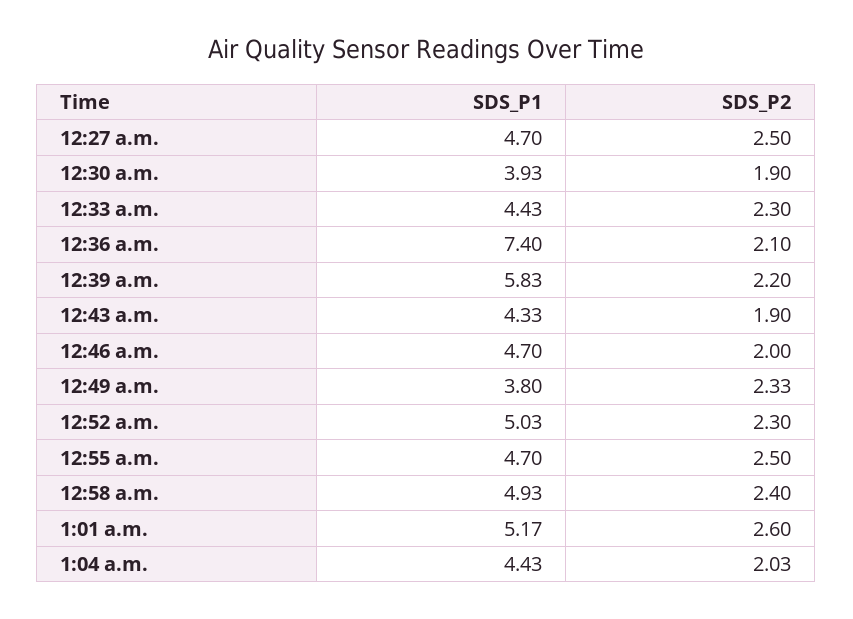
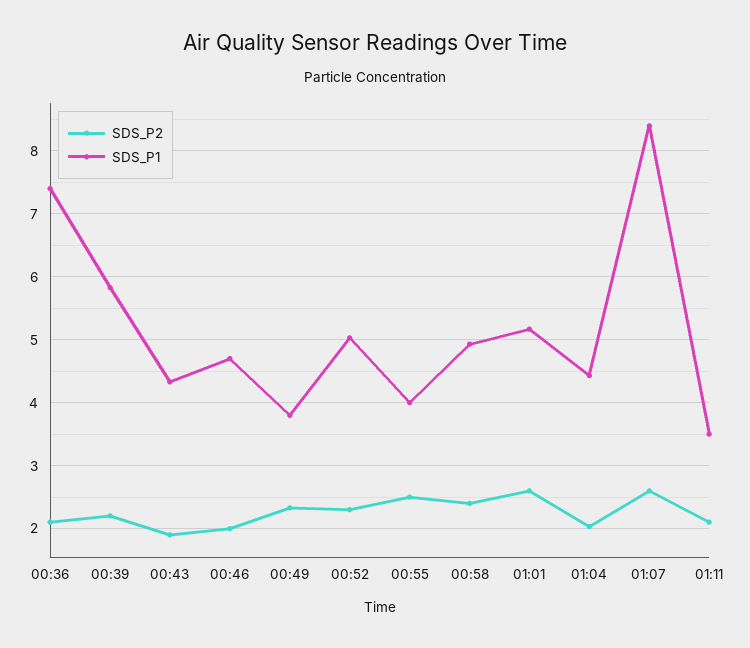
SDS_P1, 12:27 a.m.: 4.7 -> none
SDS_P2, 12:27 a.m.: 2.5 -> none
SDS_P1, 12:30 a.m.: 3.93 -> none
SDS_P2, 12:30 a.m.: 1.9 -> none
SDS_P1, 12:33 a.m.: 4.43 -> none
SDS_P2, 12:33 a.m.: 2.3 -> none
SDS_P1, 12:55 a.m.: 4.7 -> 4
SDS_P2, 01:07: none -> 2.6
SDS_P1, 01:07: none -> 8.4
SDS_P2, 01:11: none -> 2.1
SDS_P1, 01:11: none -> 3.5

